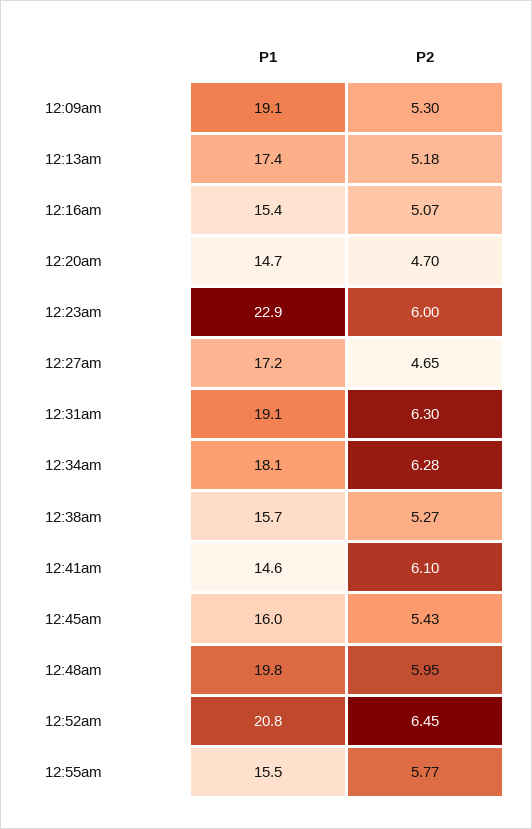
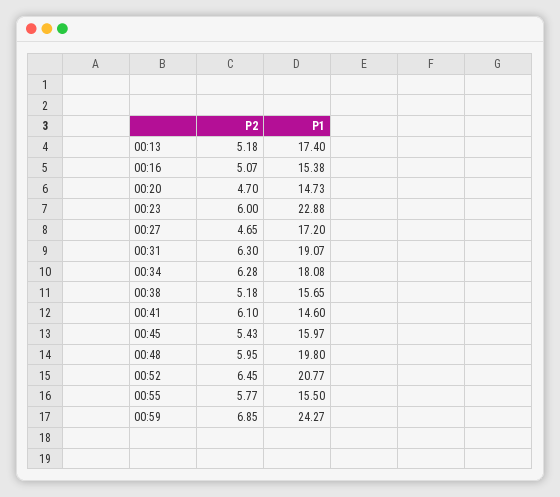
P1, 12:09am: 19.1 -> none
P2, 12:09am: 5.3 -> none
P2, 12:38am: 5.27 -> 5.18
P2, 00:59: none -> 6.85
P1, 00:59: none -> 24.27

